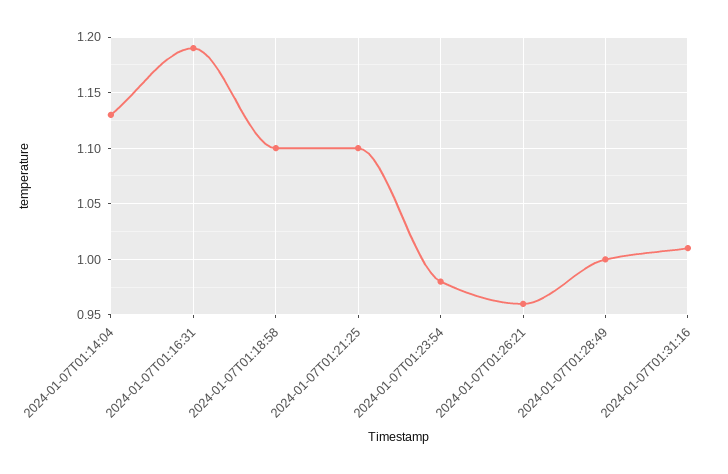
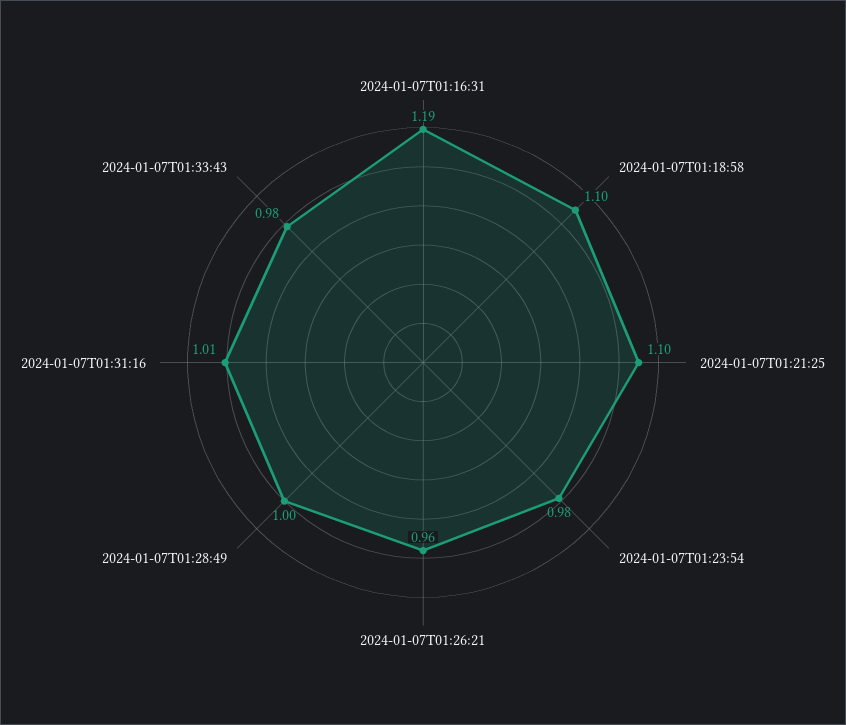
2024-01-07T01:14:04: 1.13 -> none
2024-01-07T01:33:43: none -> 0.98

